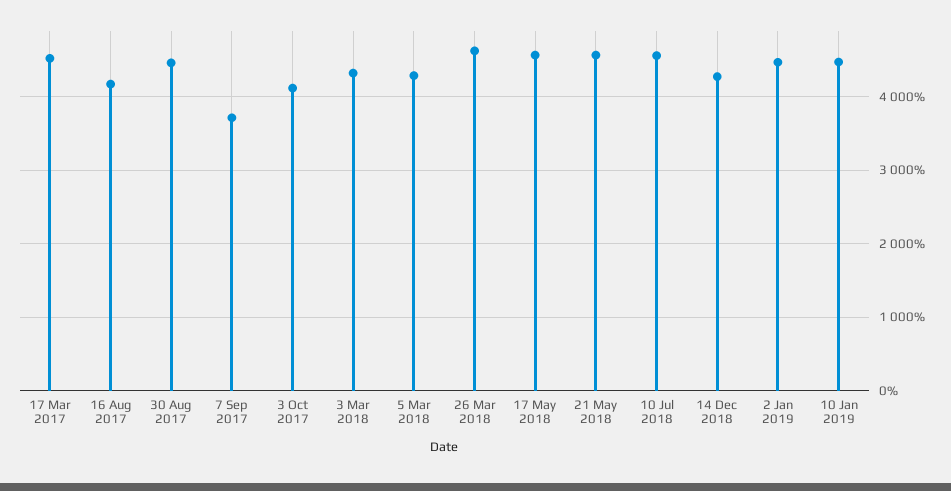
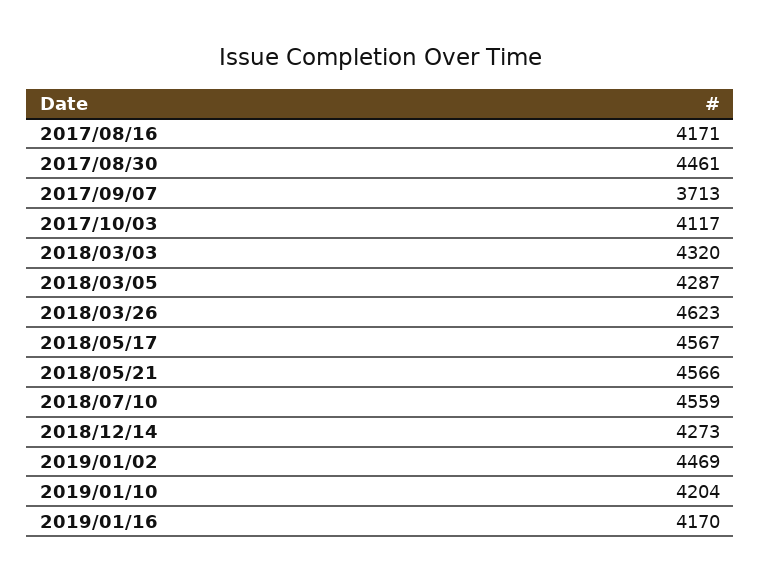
17 Mar 2017: 4500 -> none
10 Jan 2019: 4500 -> 4204
2019/01/16: none -> 4170

